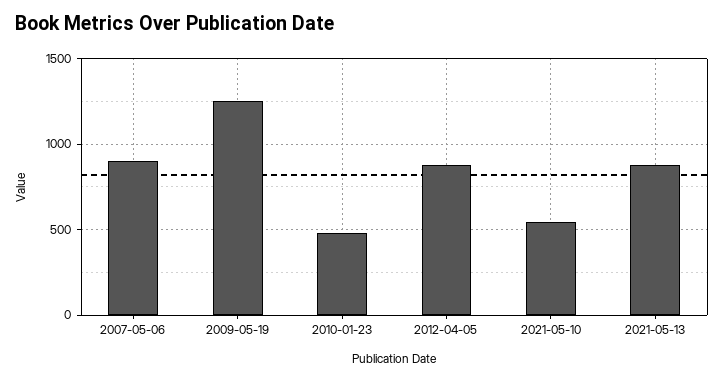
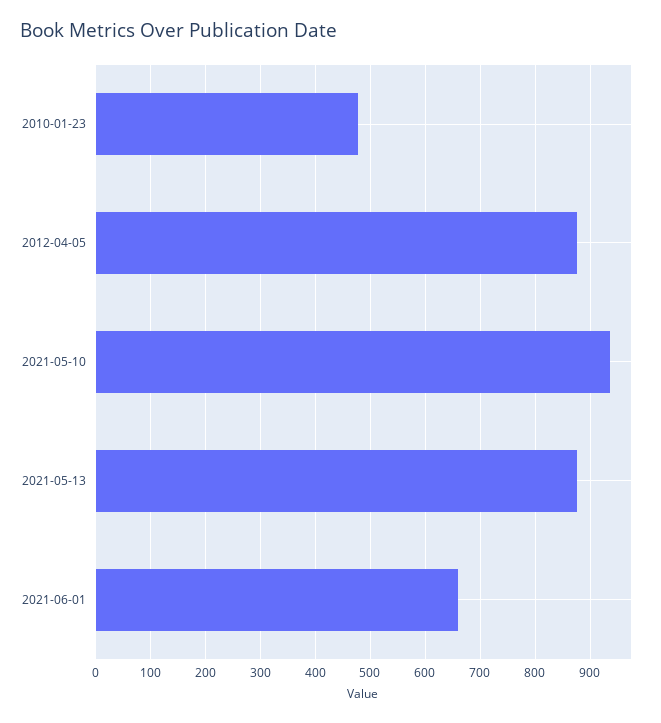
2007-05-06: 900 -> none
2009-05-19: 1250 -> none
2021-05-10: 550 -> 940
2021-06-01: none -> 660

